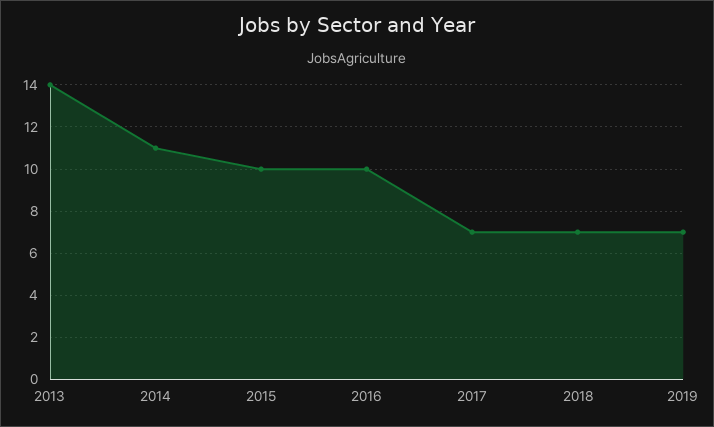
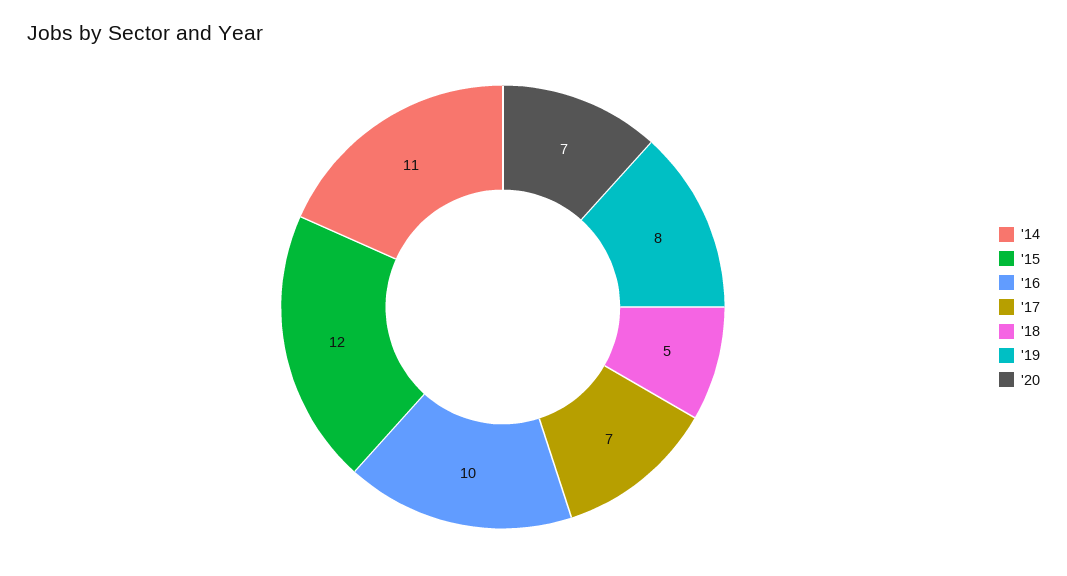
2013: 14 -> none
2015: 10 -> 12
2018: 7 -> 5
2019: 7 -> 8
'20: none -> 7

